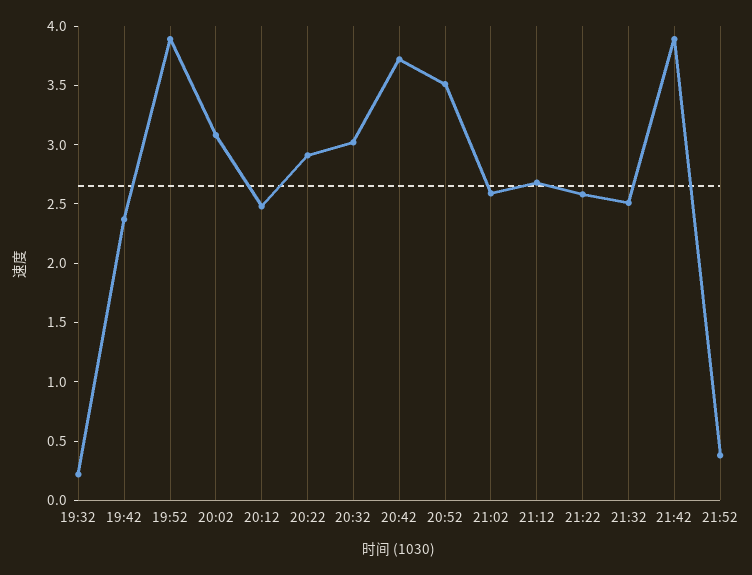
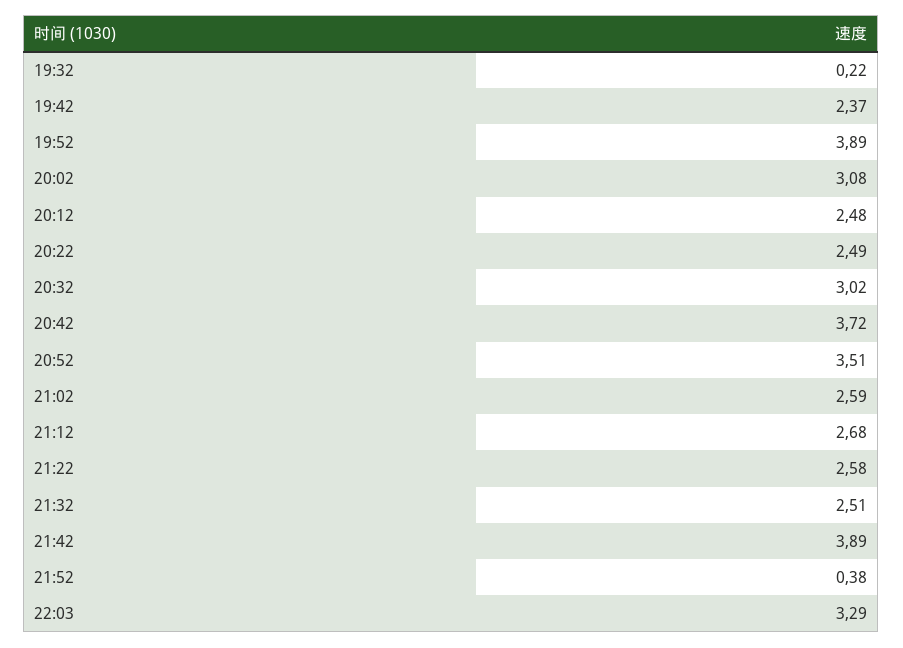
20:22: 2.9 -> 2.49
22:03: none -> 3.29

